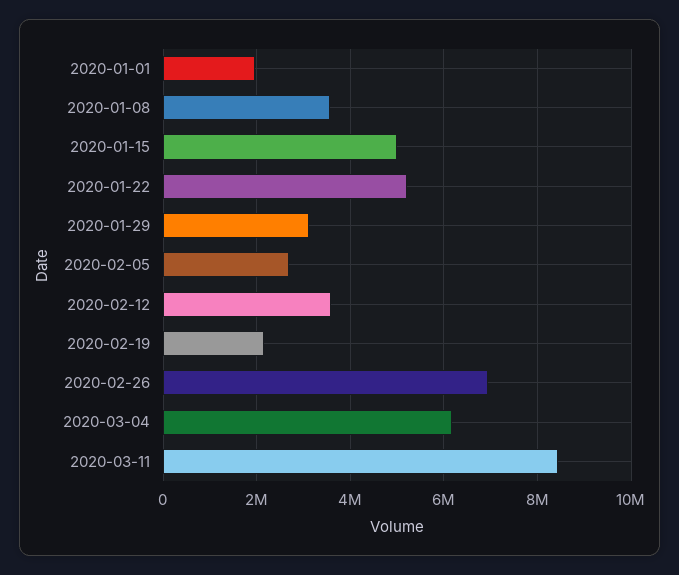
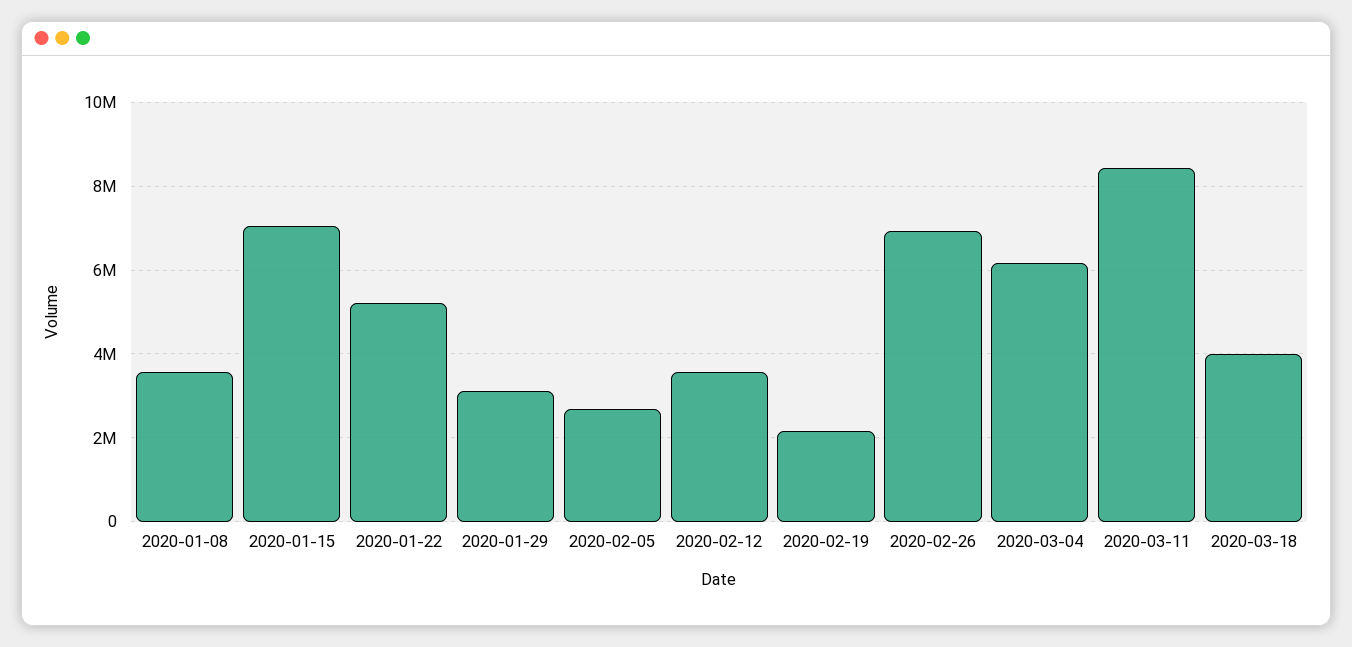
2020-01-01: 2000000 -> none
2020-01-15: 5000000 -> 7000000
2020-03-18: none -> 4000000

